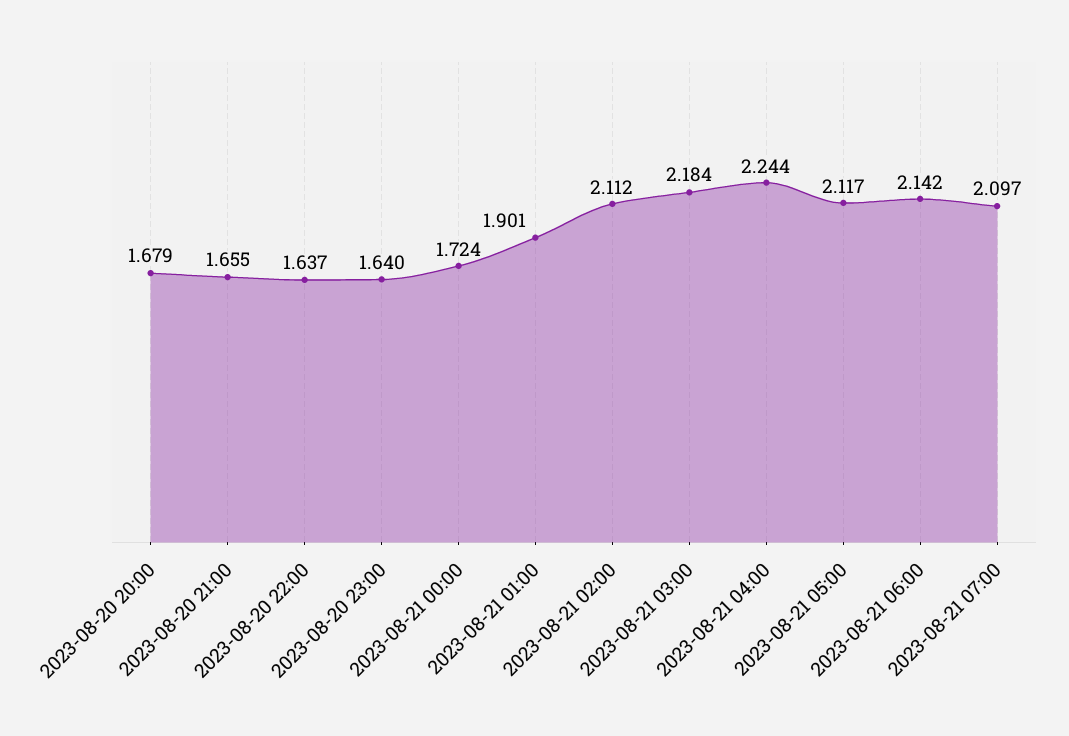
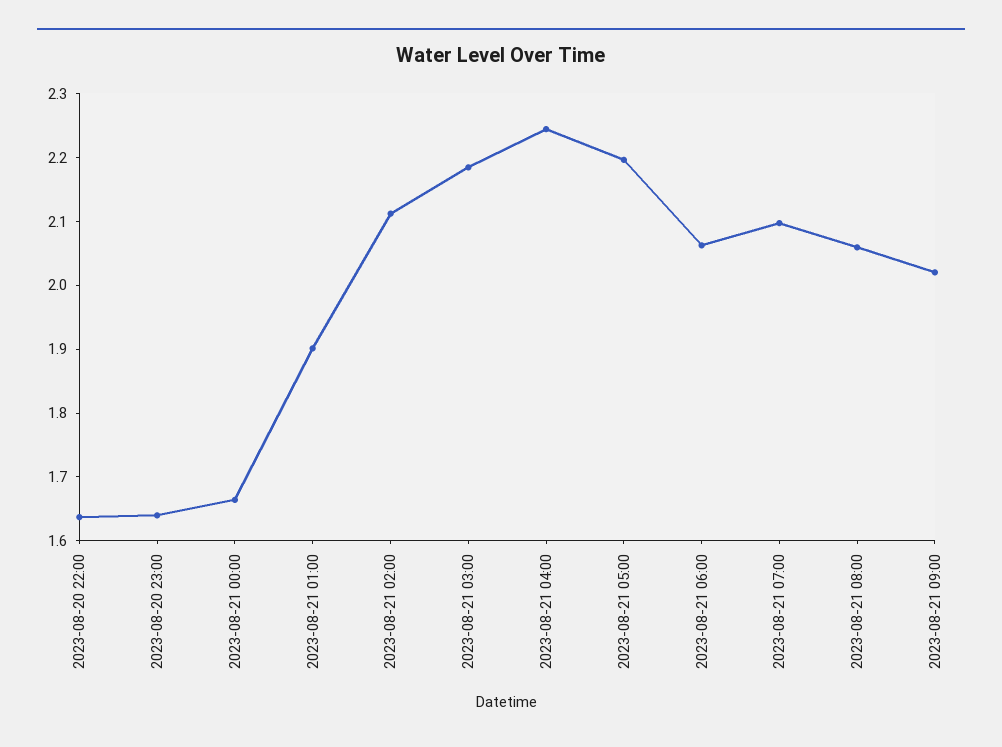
2023-08-20 20:00: 1.679 -> none
2023-08-20 21:00: 1.655 -> none
2023-08-21 00:00: 1.724 -> 1.66
2023-08-21 05:00: 2.117 -> 2.2
2023-08-21 06:00: 2.142 -> 2.06
2023-08-21 08:00: none -> 2.06
2023-08-21 09:00: none -> 2.02

